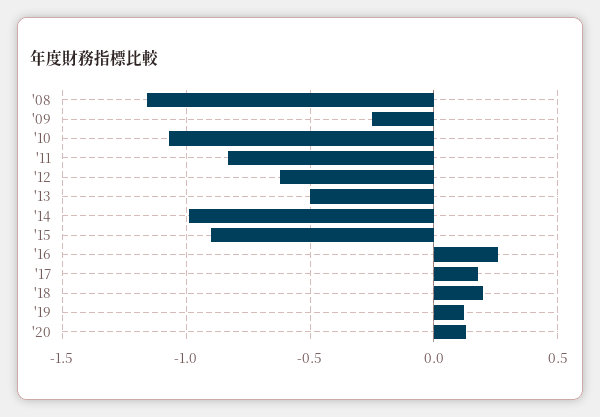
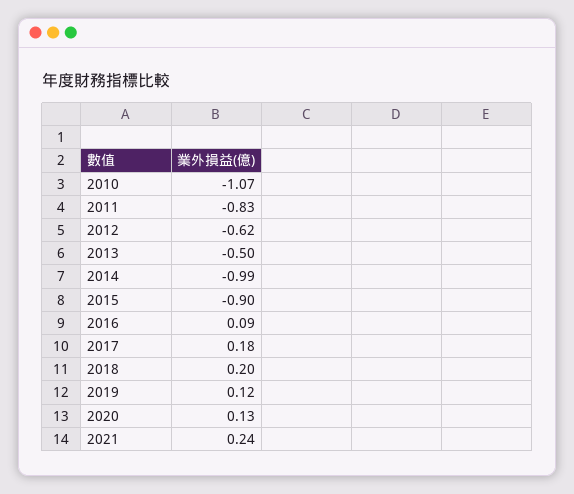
'08: -1.15 -> none
'09: -0.25 -> none
'16: 0.25 -> 0.09
2021: none -> 0.24

